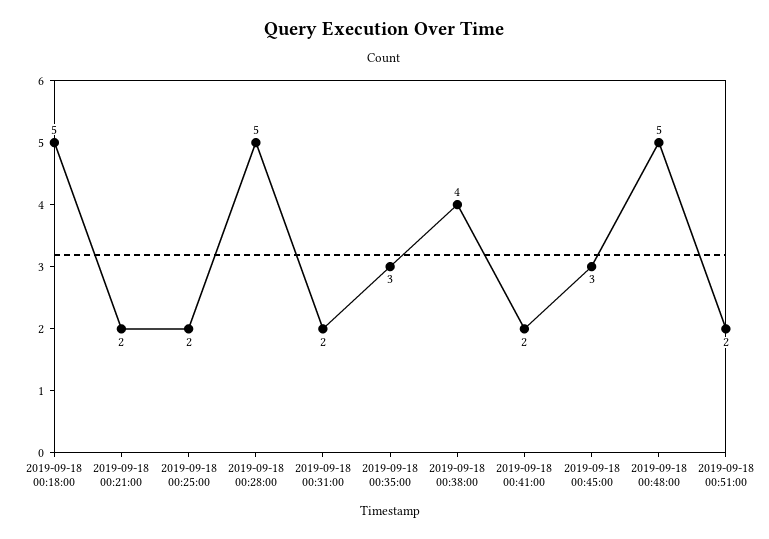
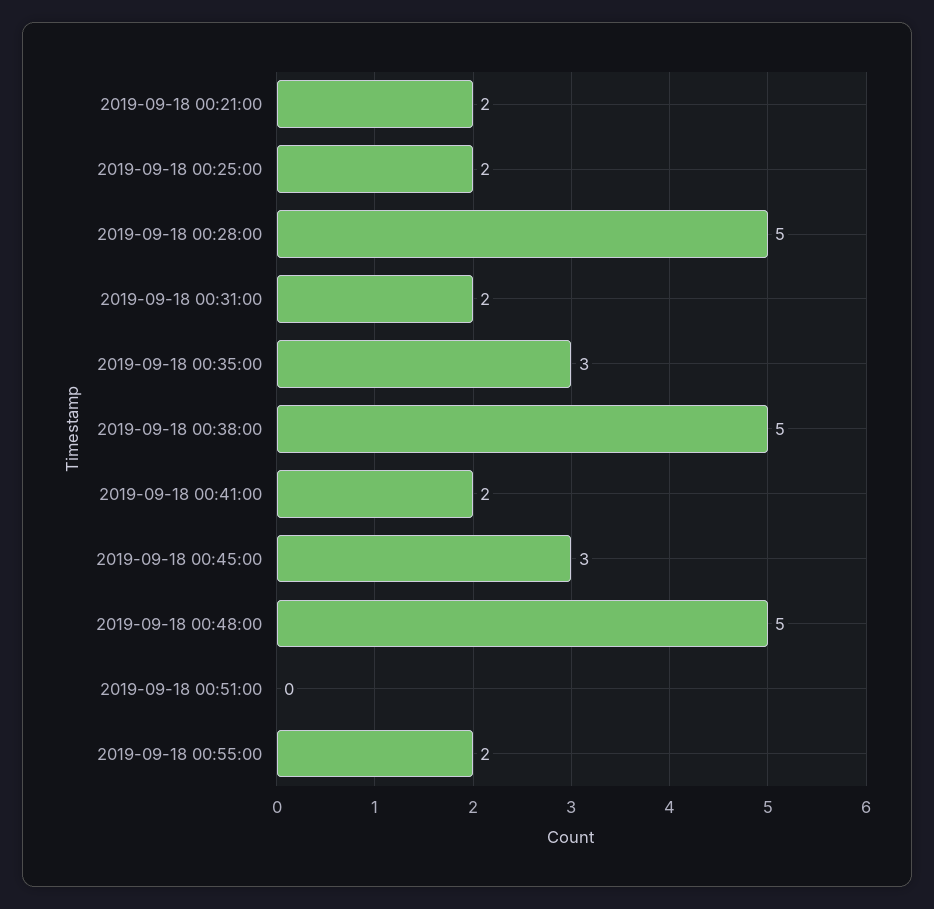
2019-09-18 00:18:00: 5 -> none
2019-09-18 00:38:00: 4 -> 5
2019-09-18 00:51:00: 2 -> 0
2019-09-18 00:55:00: none -> 2

